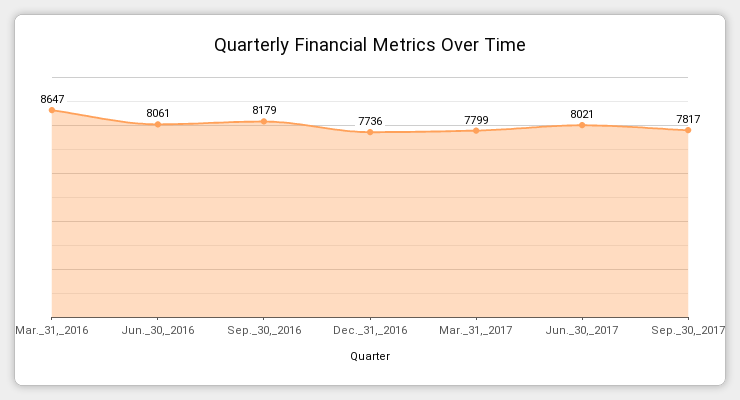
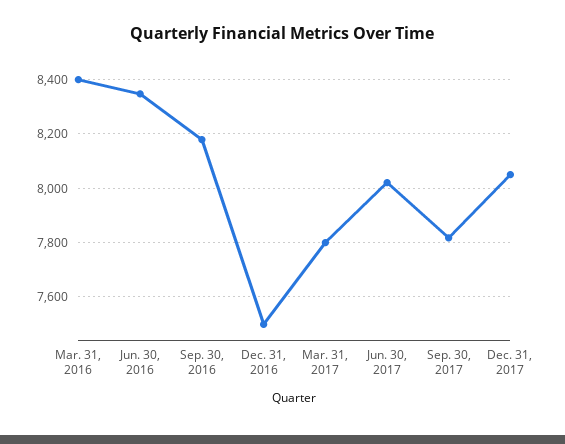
Mar._31,_2016: 8647 -> 8400
Jun._30,_2016: 8061 -> 8350
Dec._31,_2016: 7736 -> 7500
Dec. 31, 2017: none -> 8050

